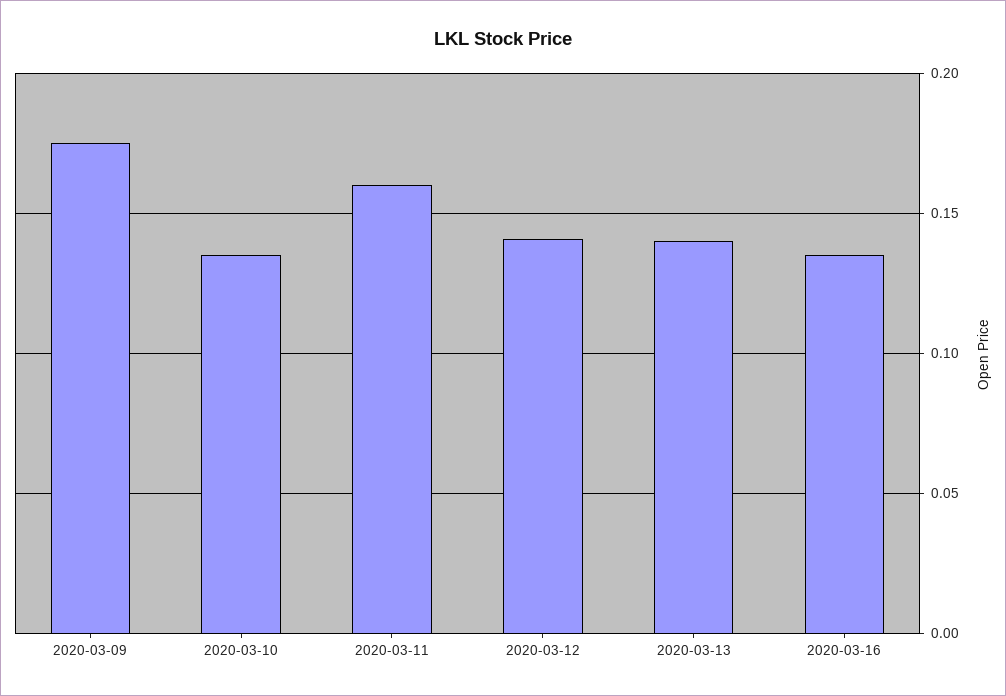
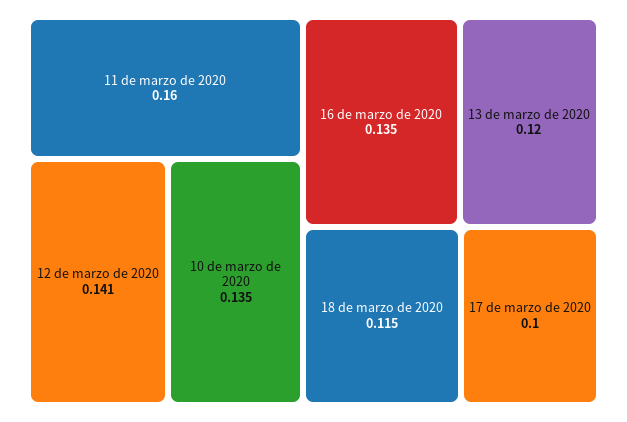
2020-03-09: 0.175 -> none
2020-03-13: 0.14 -> 0.12
18 de marzo de 2020: none -> 0.115
17 de marzo de 2020: none -> 0.1

